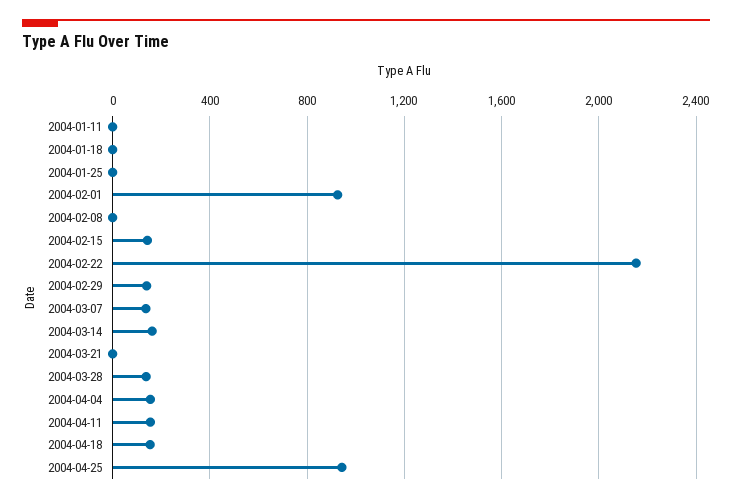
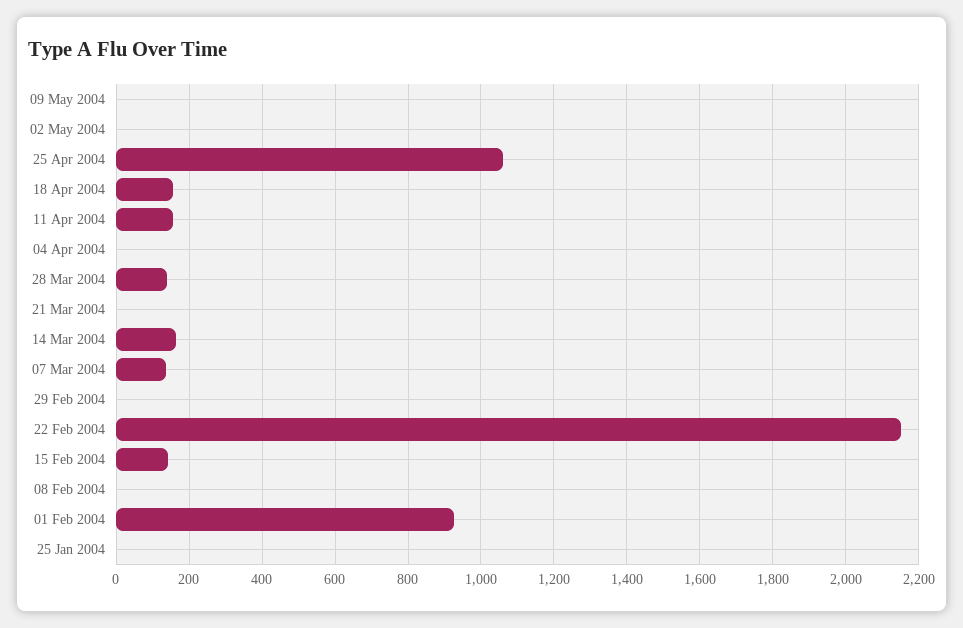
2004-01-11: 0 -> none
2004-01-18: 0 -> none
2004-02-29: 150 -> 0
2004-04-04: 150 -> 0
2004-04-25: 950 -> 1060
09 May 2004: none -> 0
02 May 2004: none -> 0

